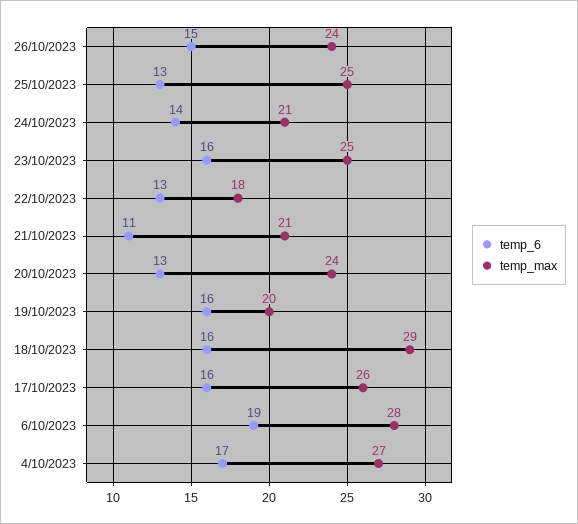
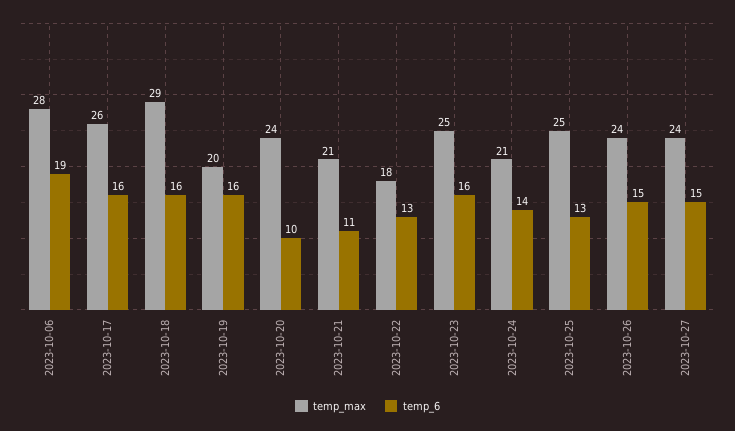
temp_6, 20/10/2023: 13 -> 10
temp_6, 4/10/2023: 17 -> none
temp_max, 4/10/2023: 27 -> none
temp_max, 2023-10-27: none -> 24
temp_6, 2023-10-27: none -> 15

